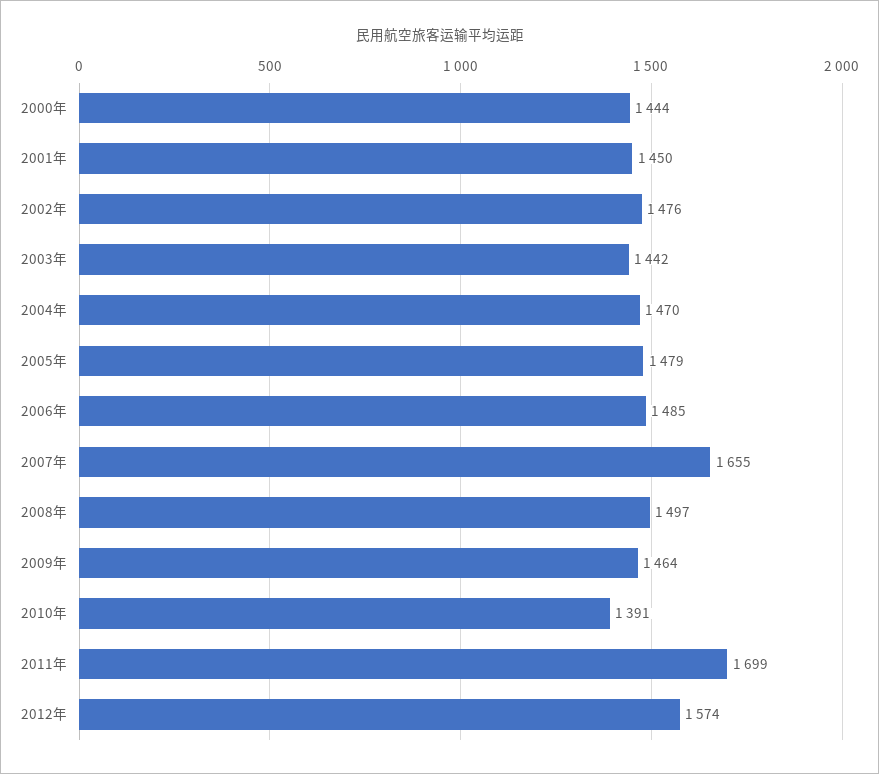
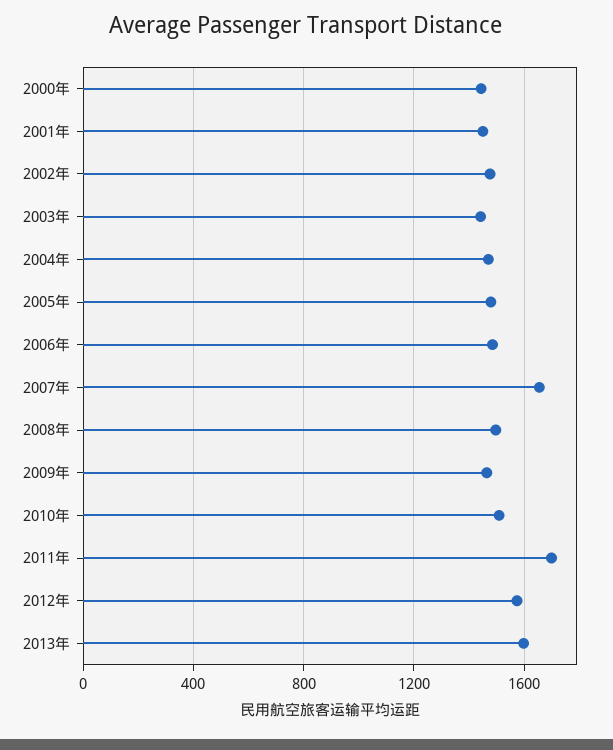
2010年: 1391 -> 1500
2013年: none -> 1600

